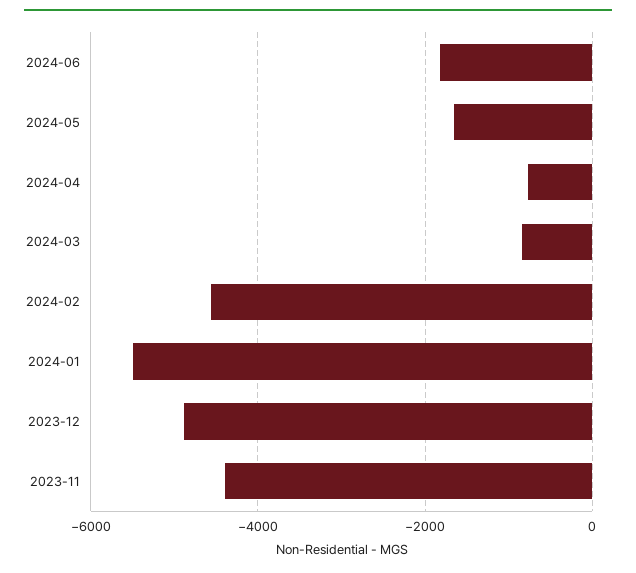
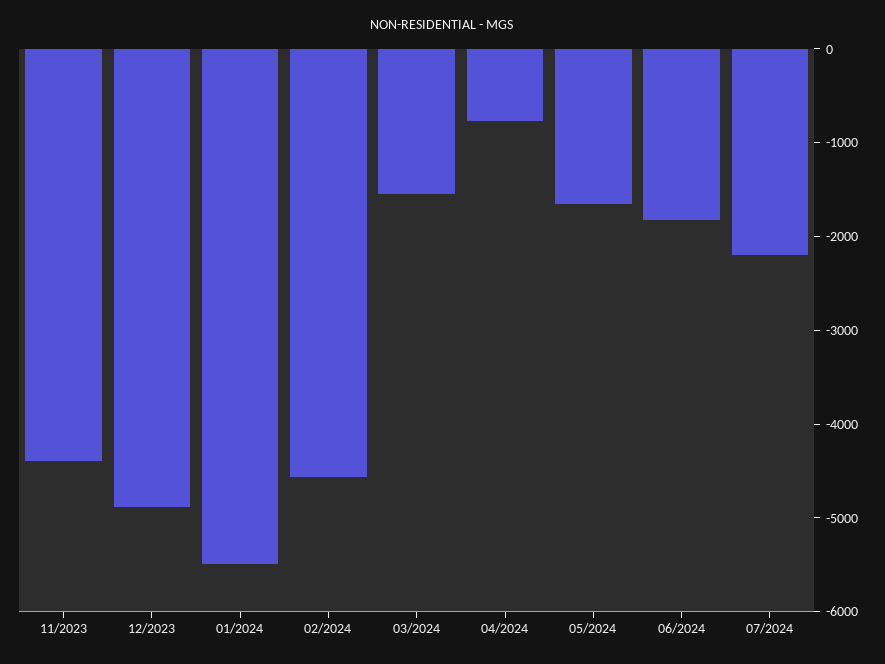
2024-03: -800 -> -1600
07/2024: none -> -2200

